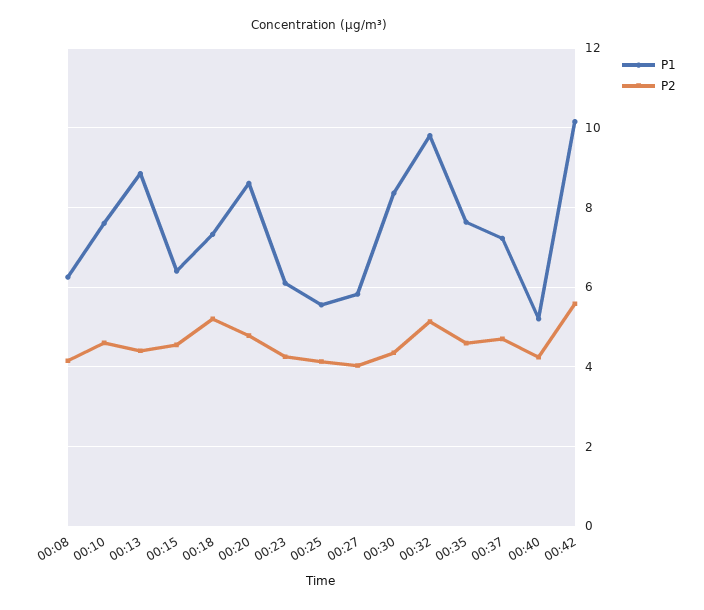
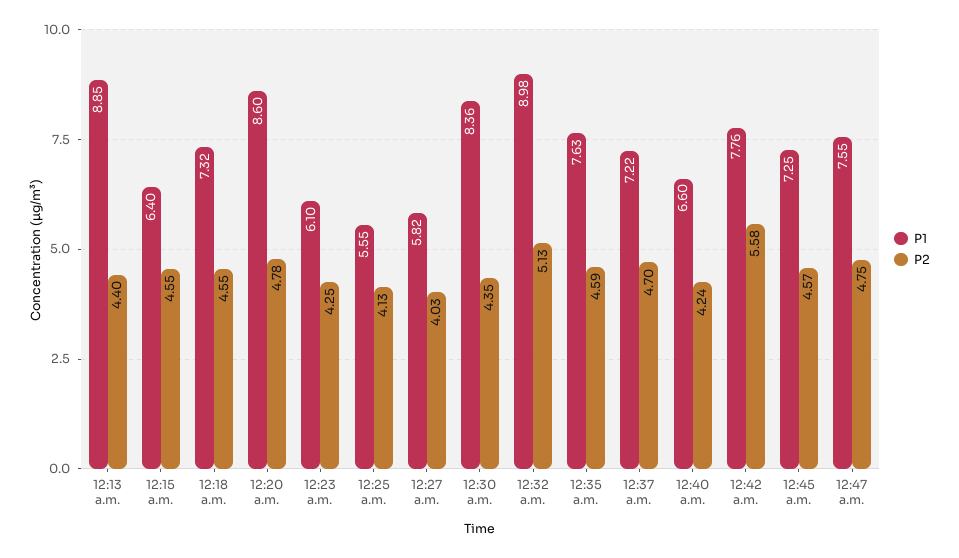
P1, 00:08: 6.2 -> none
P2, 00:08: 4.2 -> none
P1, 00:10: 7.6 -> none
P2, 00:10: 4.6 -> none
P2, 00:18: 5.2 -> 4.55
P1, 00:32: 9.8 -> 8.98
P1, 00:40: 5.2 -> 6.6
P1, 00:42: 10.2 -> 7.76
P1, 12:45 a.m.: none -> 7.25
P2, 12:45 a.m.: none -> 4.57
P1, 12:47 a.m.: none -> 7.55
P2, 12:47 a.m.: none -> 4.75

